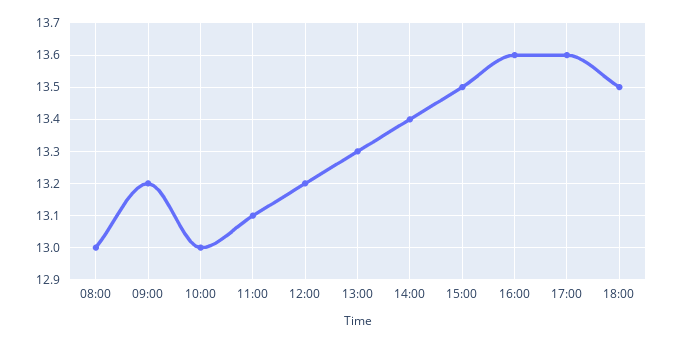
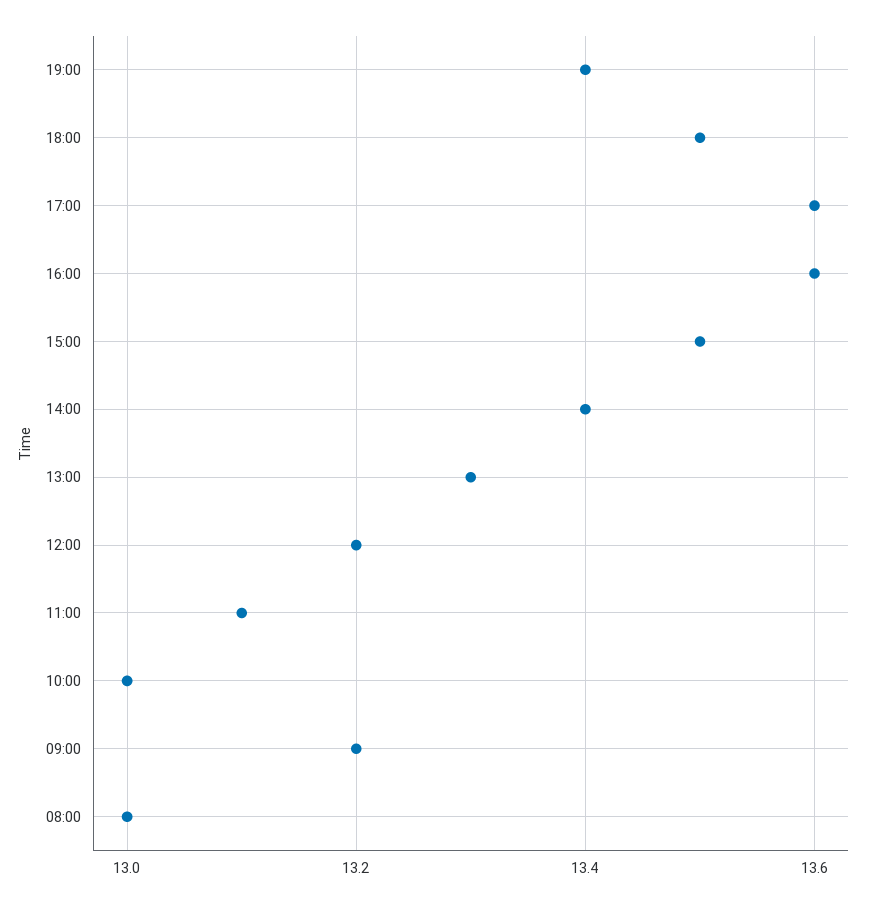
19:00: none -> 13.4

